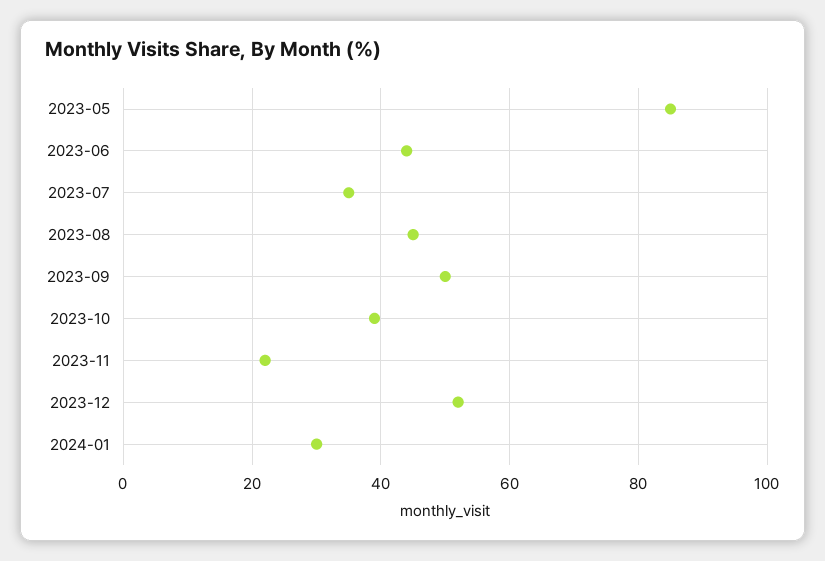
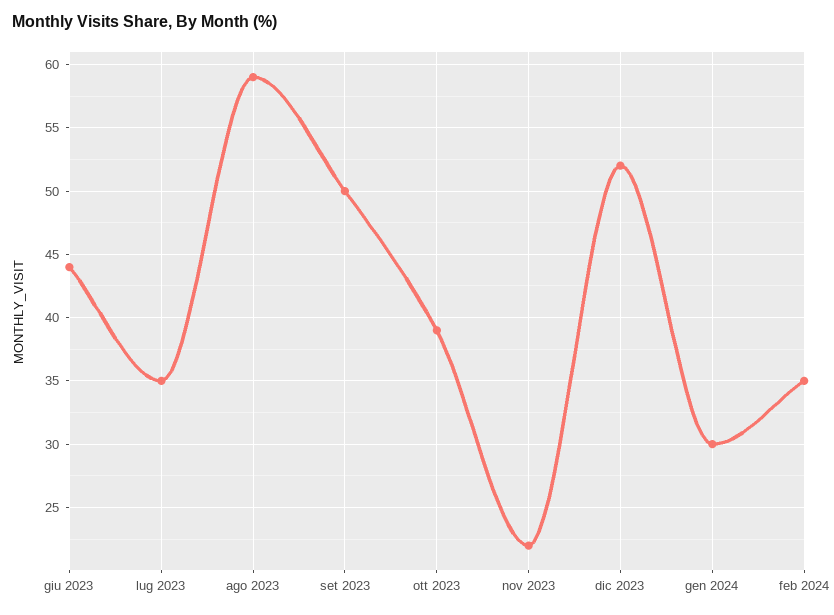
2023-05: 85 -> none
2023-08: 45 -> 59
feb 2024: none -> 35

